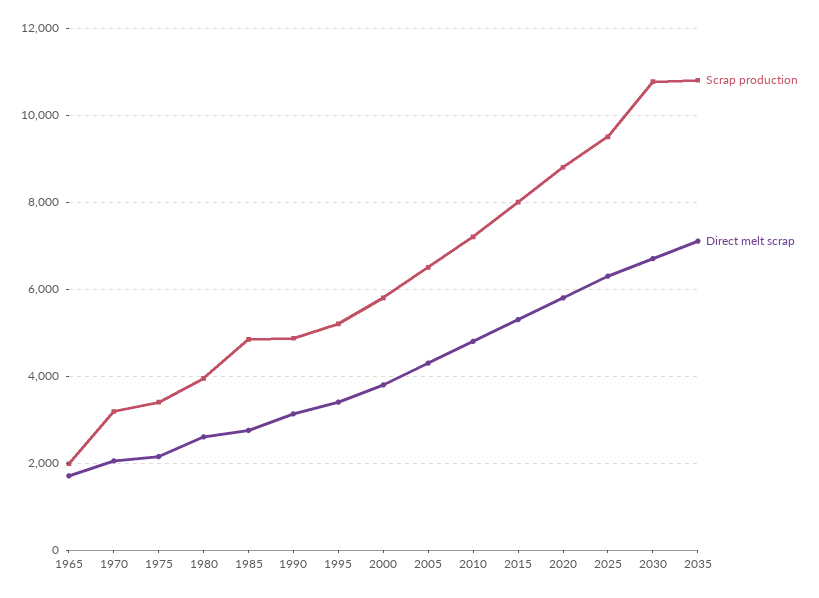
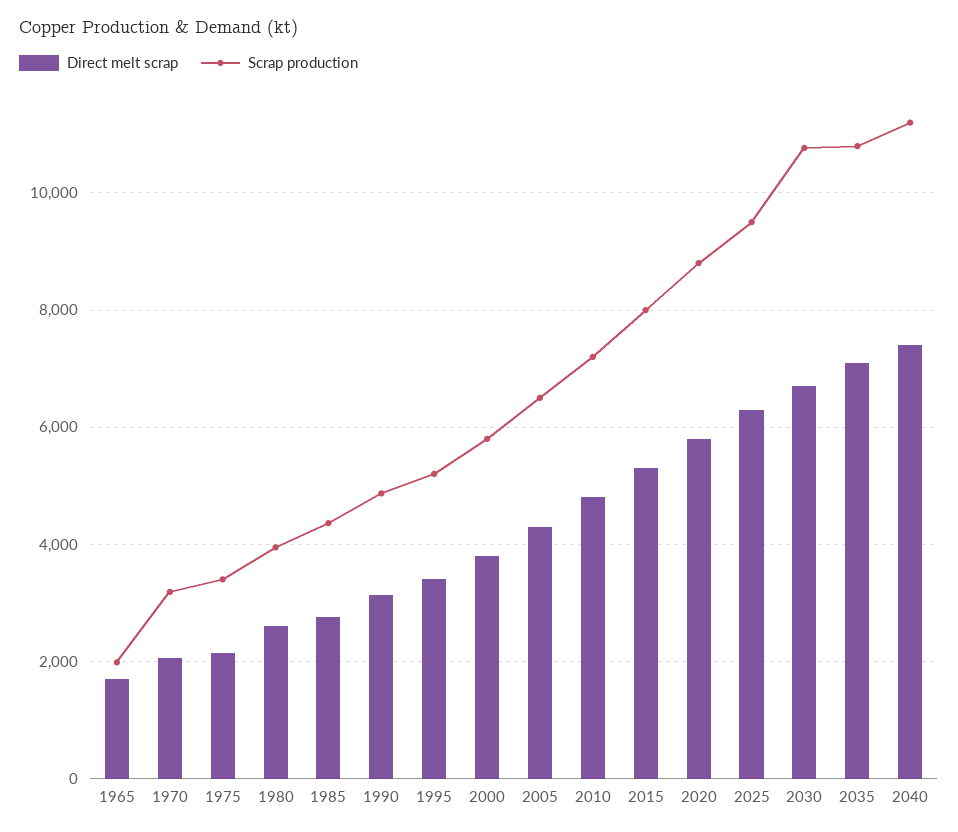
Scrap production, 1985: 4800 -> 4400
Direct melt scrap, 2040: none -> 7400
Scrap production, 2040: none -> 11200

